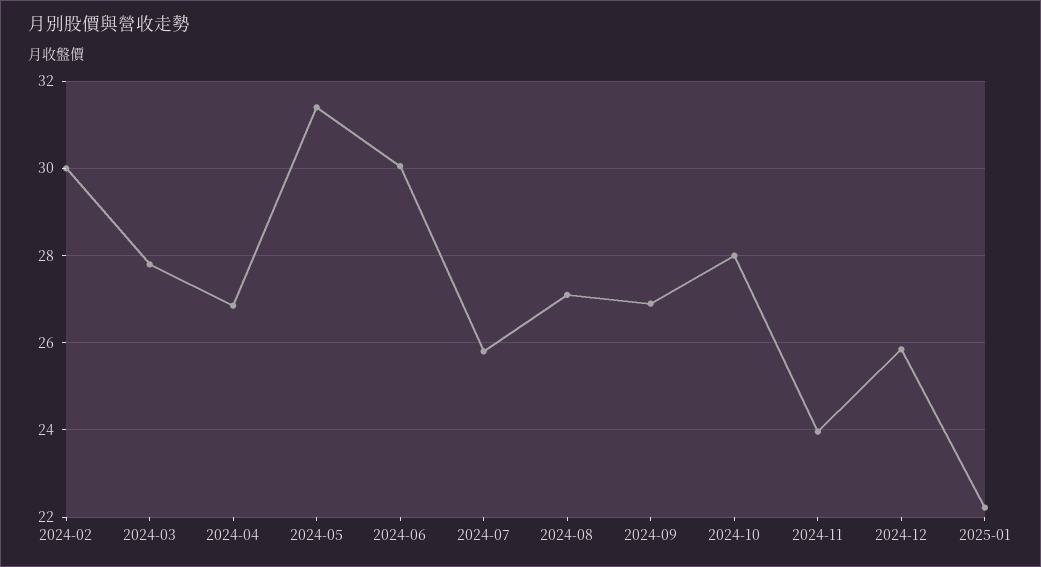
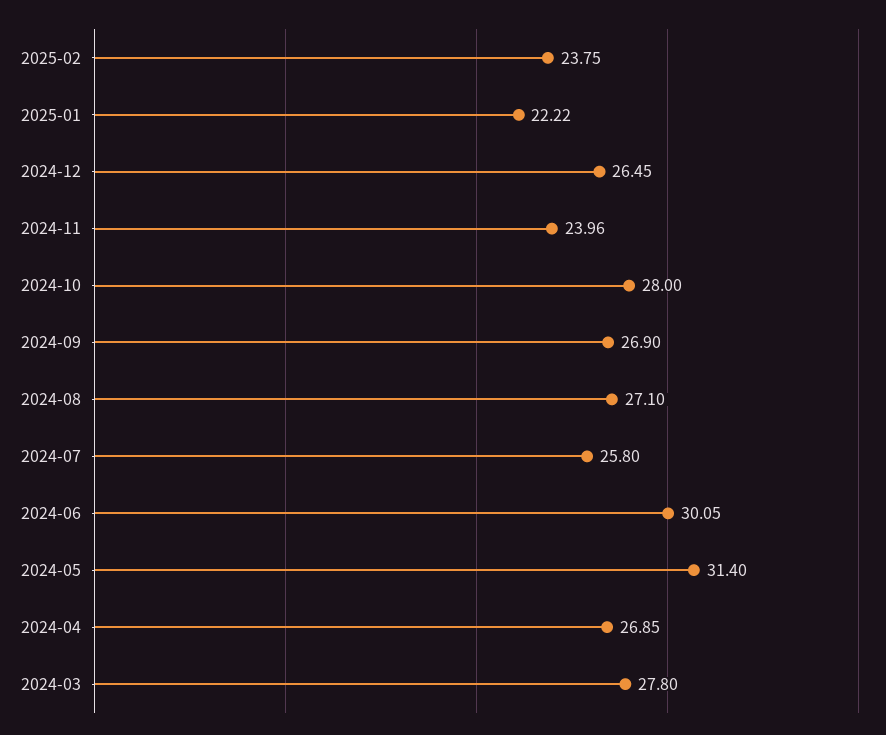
2024-02: 30 -> none
2024-12: 25.8 -> 26.45
2025-02: none -> 23.75

